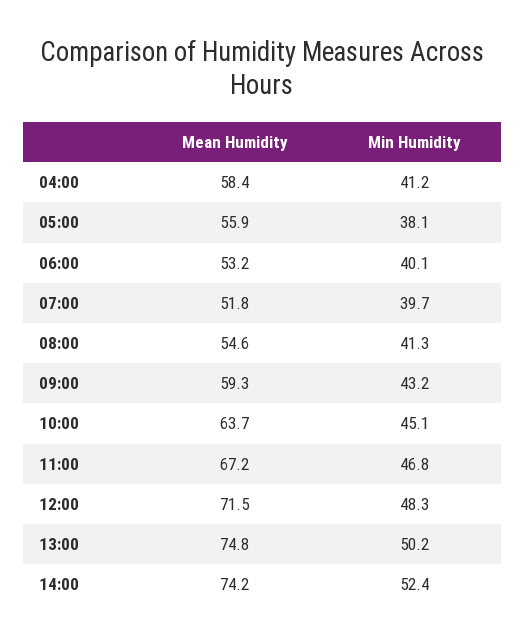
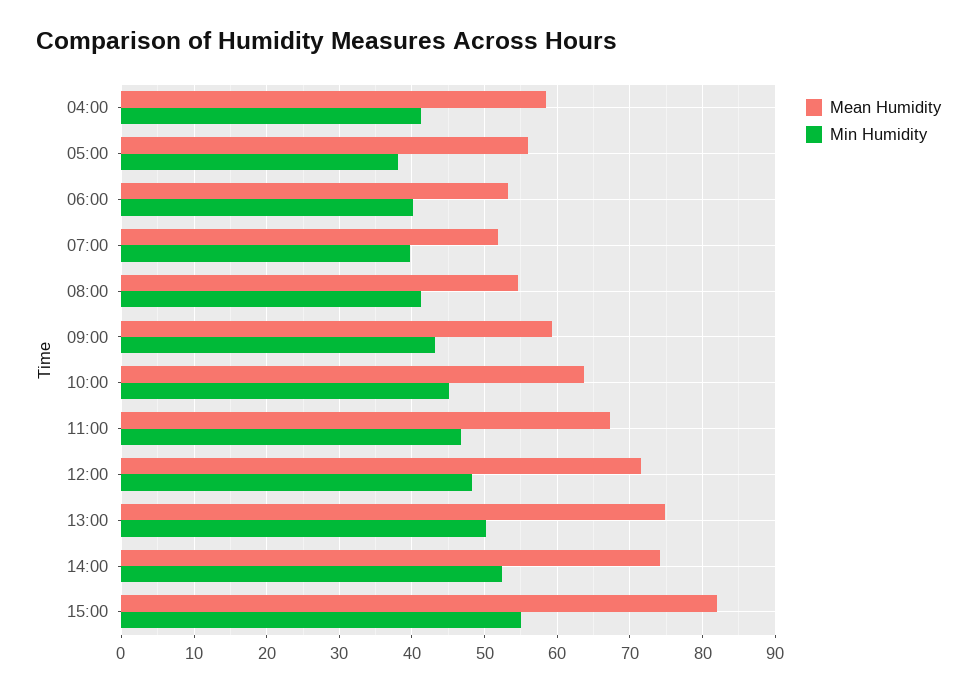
Mean Humidity, 15:00: none -> 82
Min Humidity, 15:00: none -> 55

